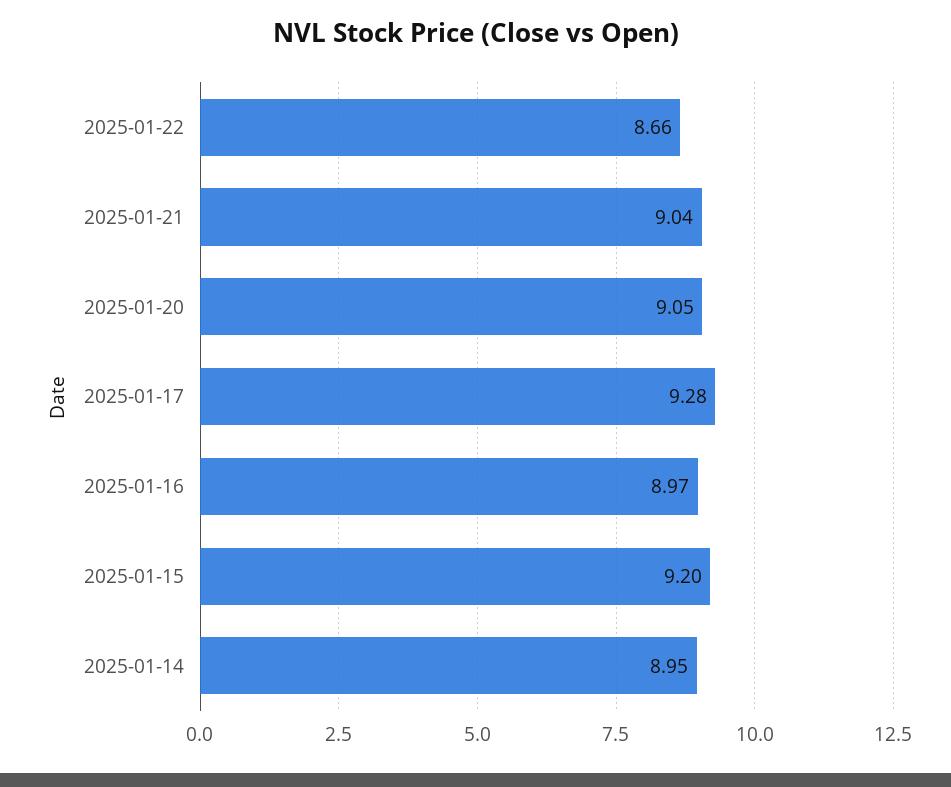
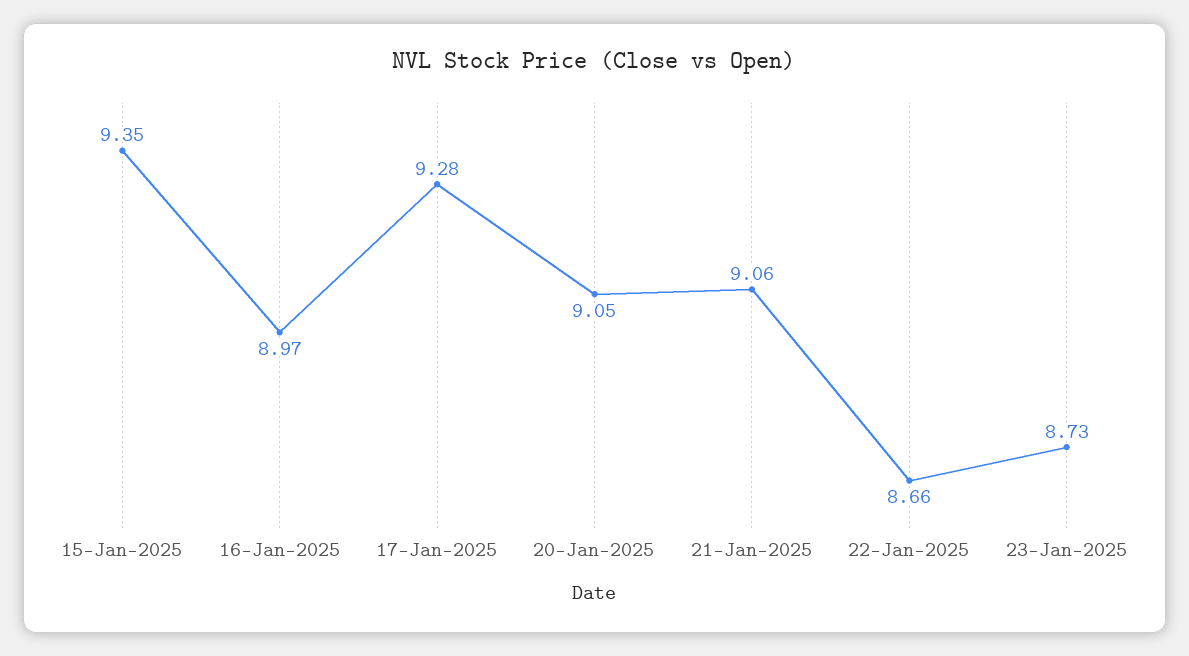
2025-01-21: 9.04 -> 9.06
2025-01-15: 9.2 -> 9.35
2025-01-14: 8.95 -> none
23-Jan-2025: none -> 8.73

